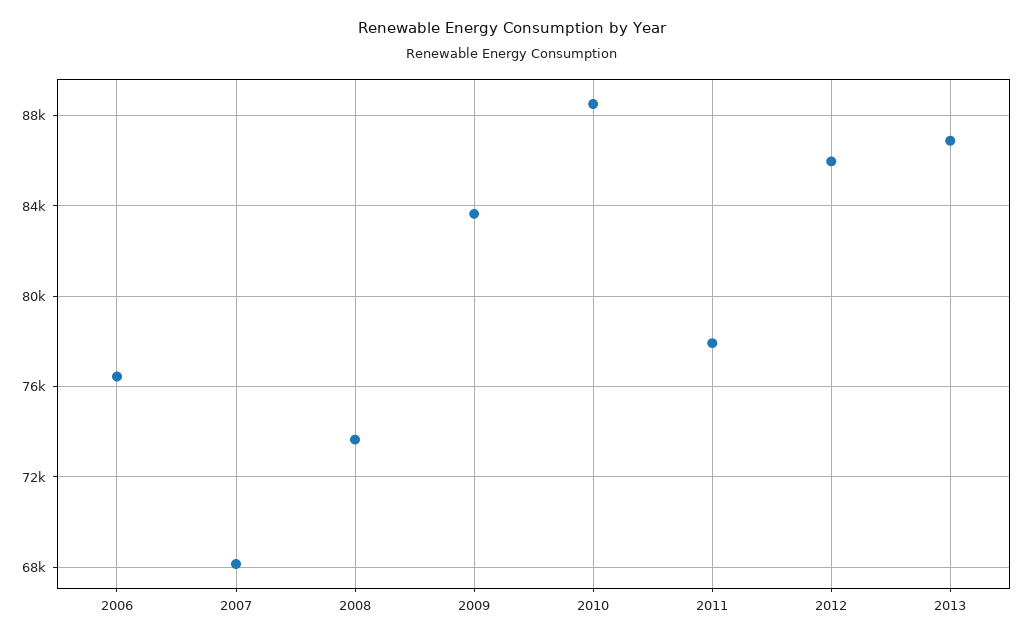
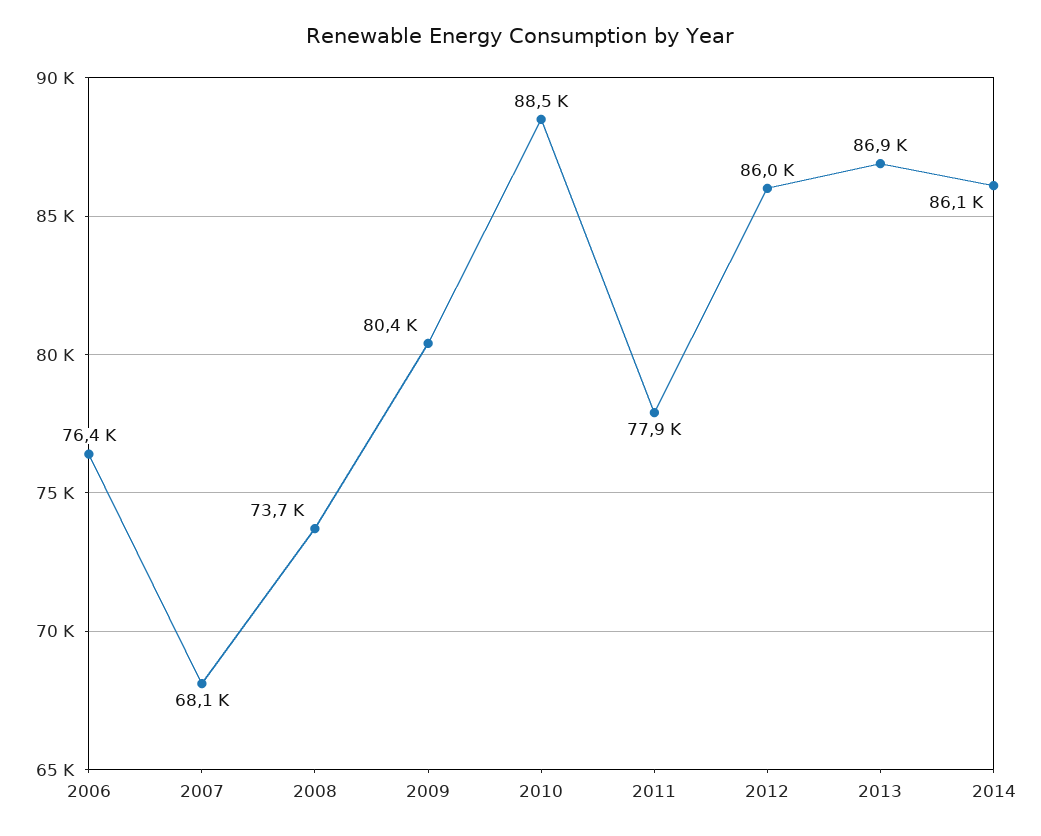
2009: 83500 -> 80400
2014: none -> 86100

